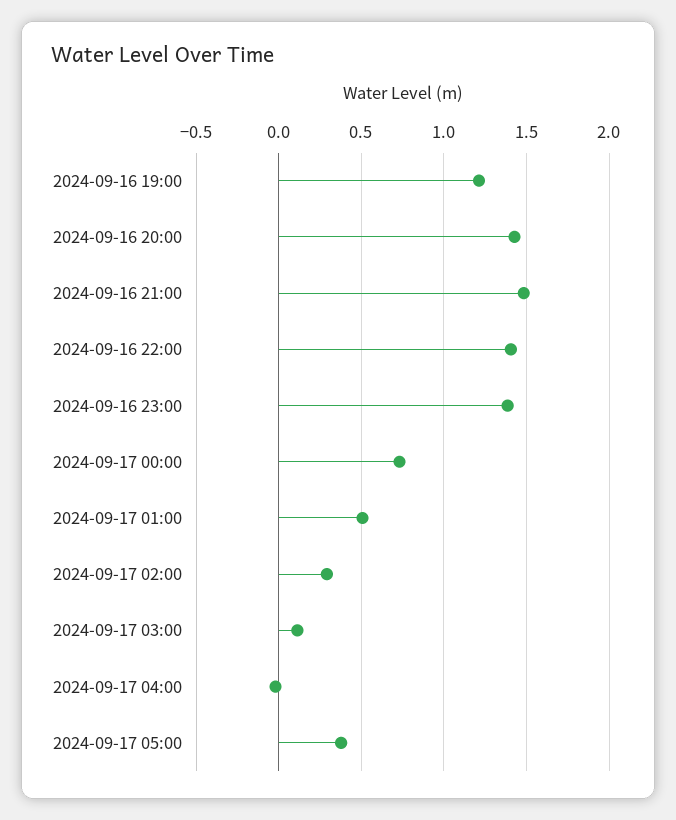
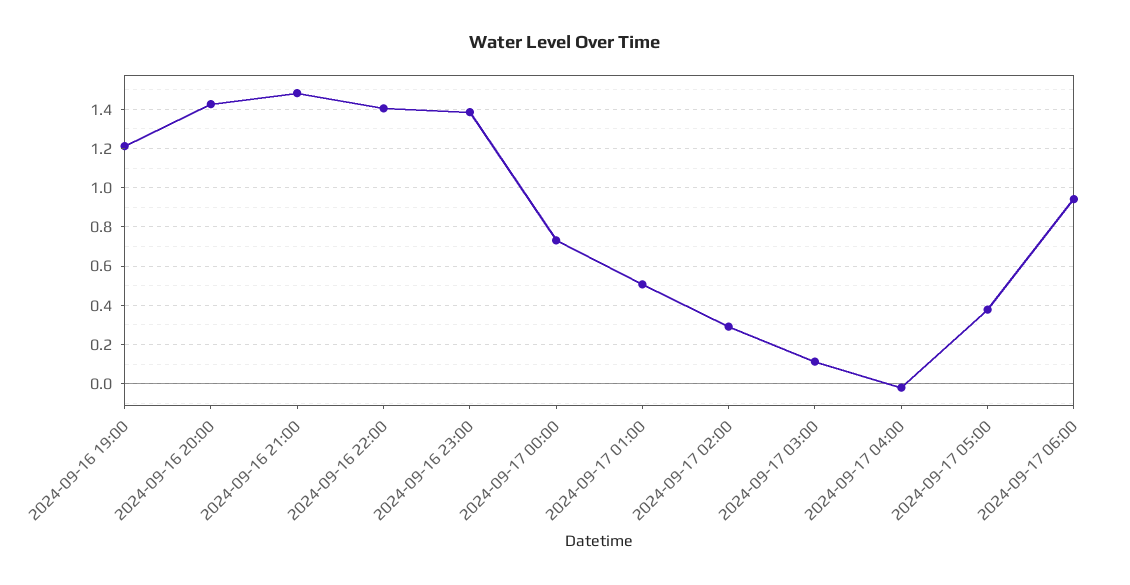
2024-09-17 06:00: none -> 0.95

